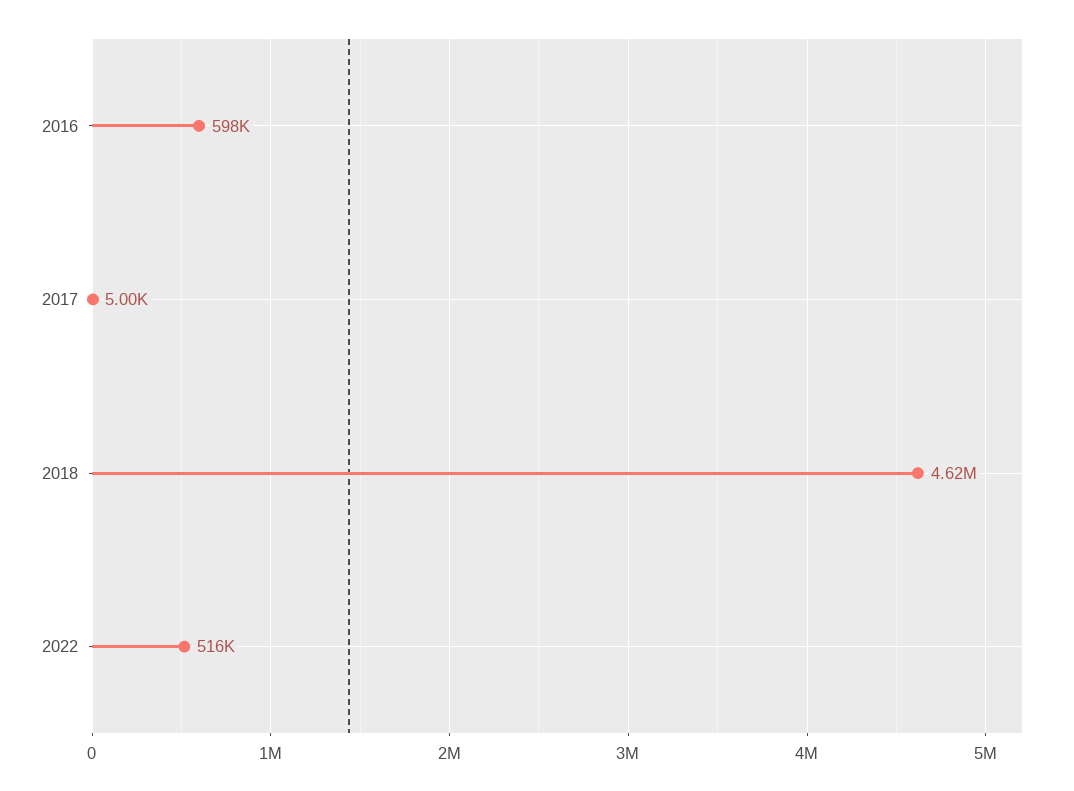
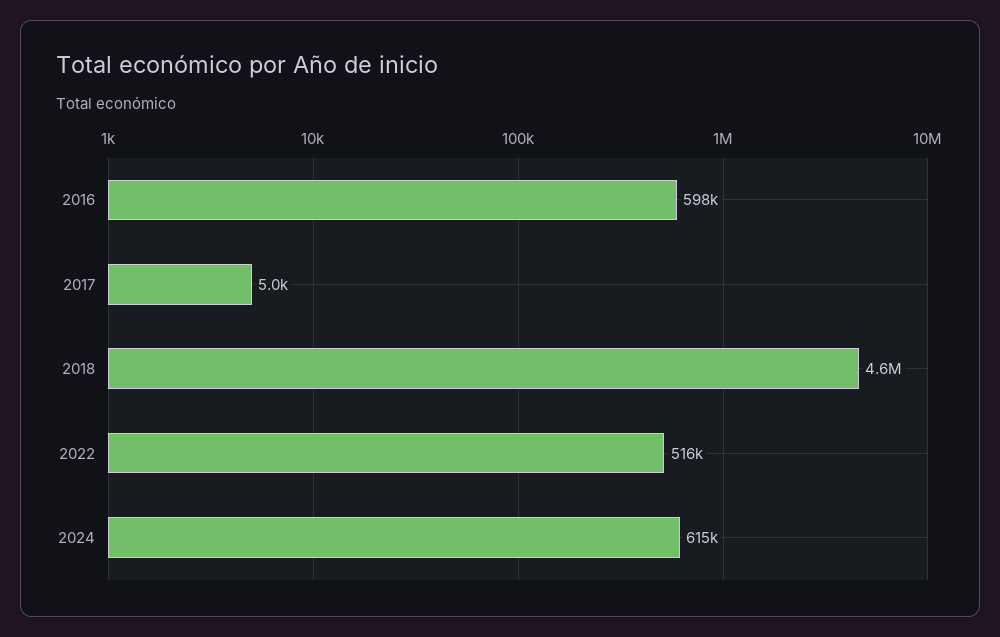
2024: none -> 615000

